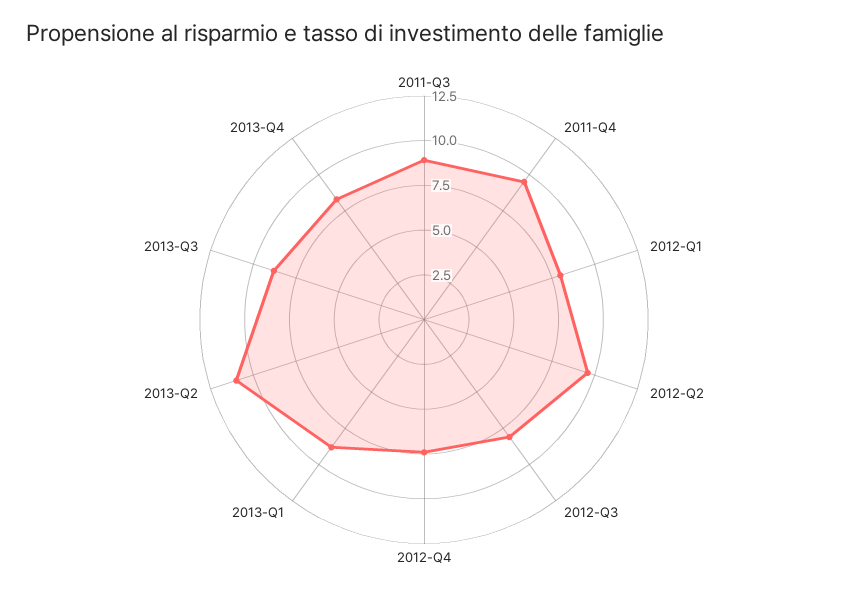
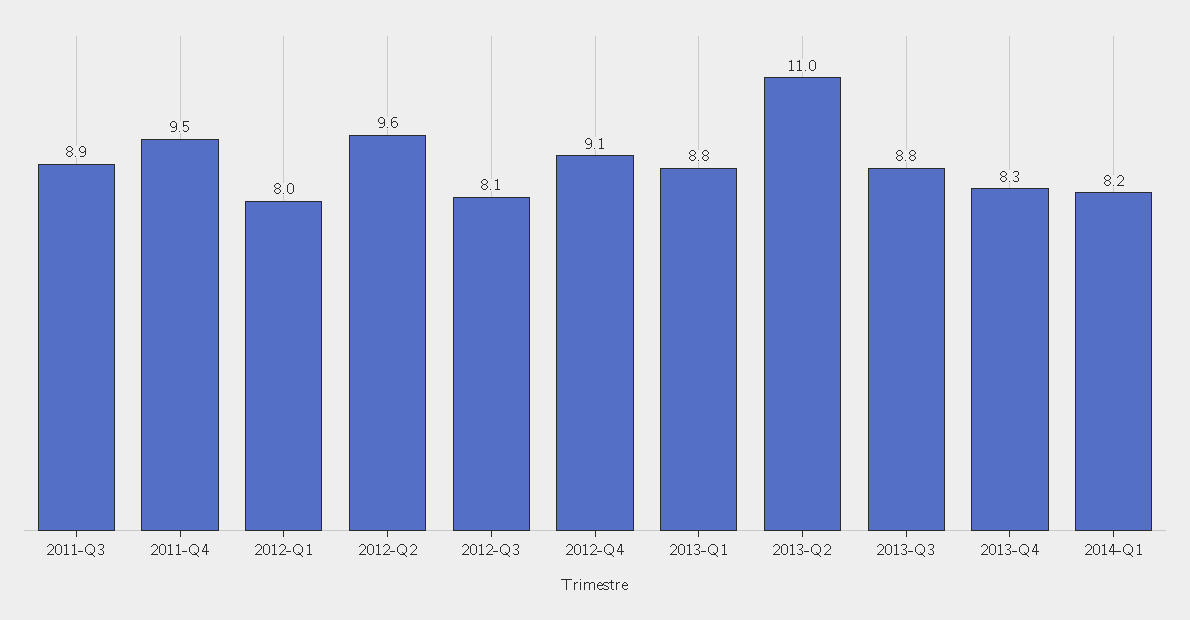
2012-Q4: 7.5 -> 9.1
2014-Q1: none -> 8.2

